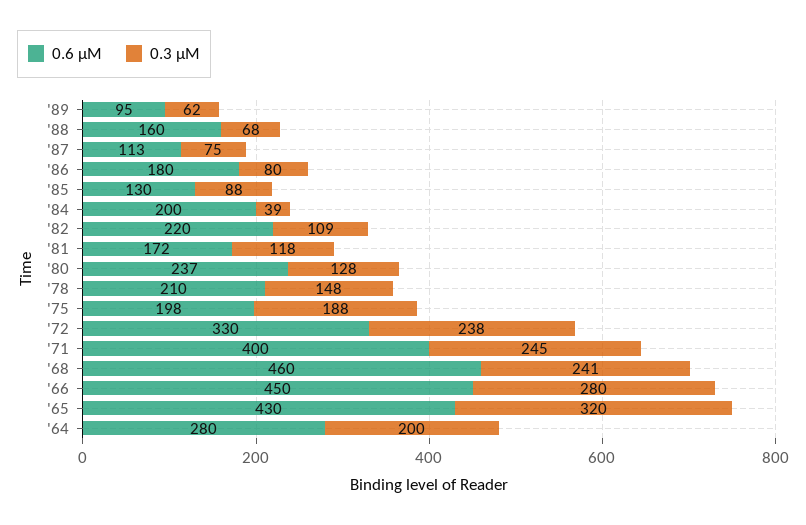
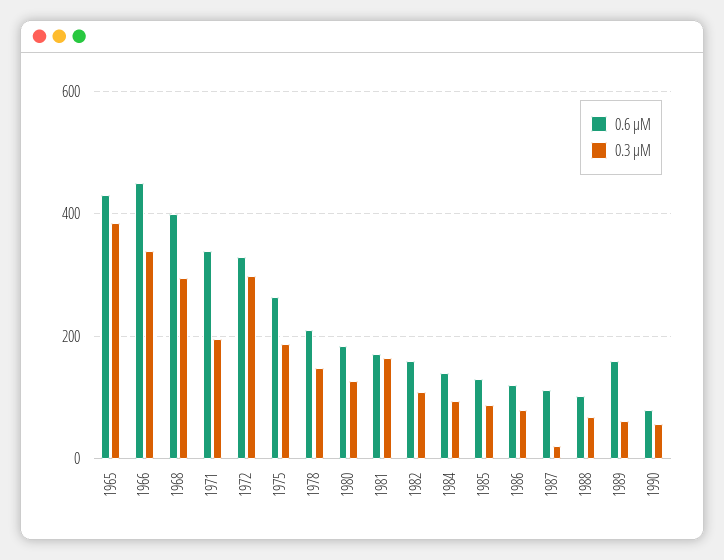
0.6 μM, '89: 95 -> 160
0.6 μM, '88: 160 -> 100
0.3 μM, '87: 75 -> 20
0.6 μM, '86: 180 -> 120
0.6 μM, '84: 200 -> 140
0.3 μM, '84: 39 -> 100
0.6 μM, '82: 220 -> 160
0.3 μM, '81: 118 -> 160
0.6 μM, '80: 237 -> 180
0.6 μM, '75: 198 -> 260
0.3 μM, '72: 238 -> 300
0.6 μM, '71: 400 -> 340
0.3 μM, '71: 245 -> 200
0.6 μM, '68: 460 -> 400
0.3 μM, '68: 241 -> 300
0.3 μM, '66: 280 -> 340
0.3 μM, '65: 320 -> 380
0.6 μM, '64: 280 -> none
0.3 μM, '64: 200 -> none
0.6 μM, 1990: none -> 80
0.3 μM, 1990: none -> 60

